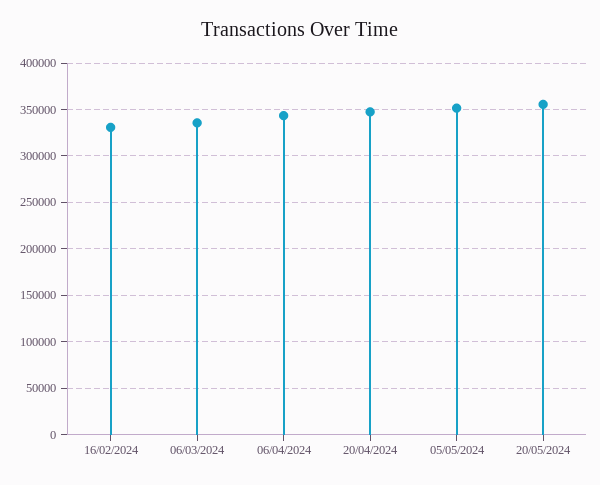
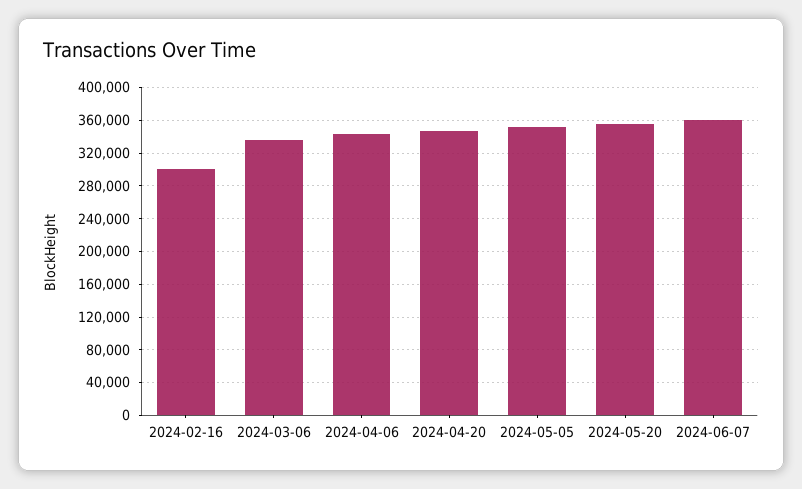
16/02/2024: 330000 -> 300000
2024-06-07: none -> 360000

